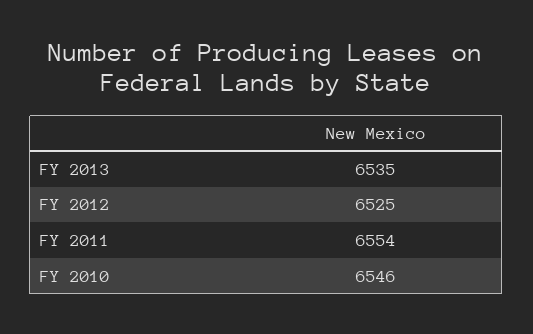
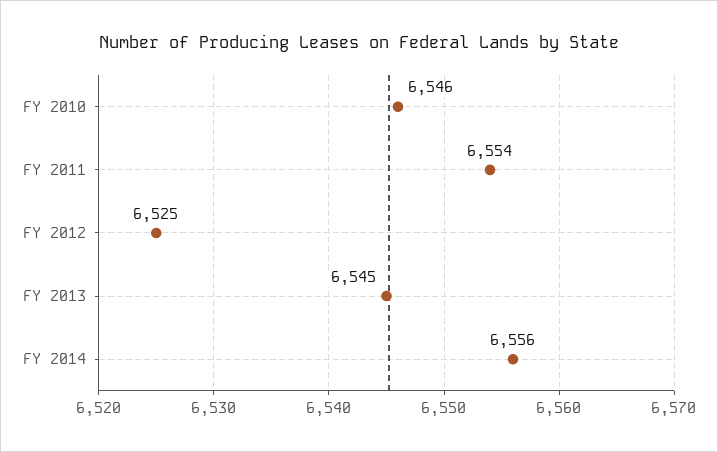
FY 2013: 6535 -> 6545
FY 2014: none -> 6556

